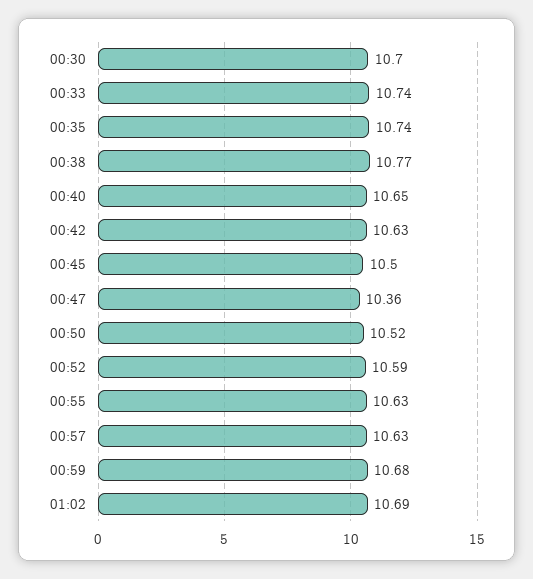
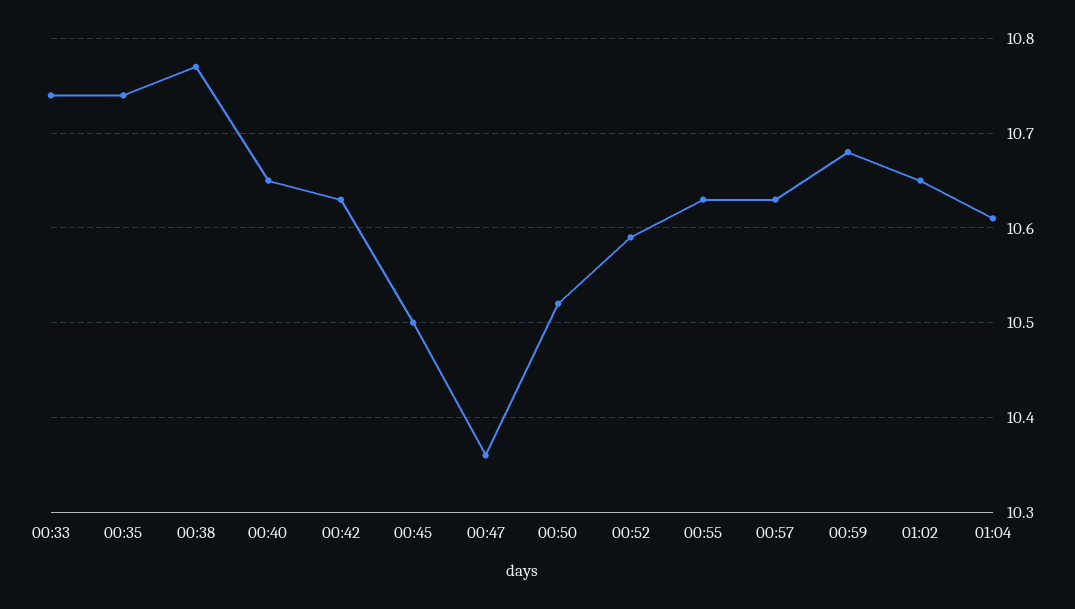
00:30: 10.7 -> none
01:02: 10.69 -> 10.65
01:04: none -> 10.61

